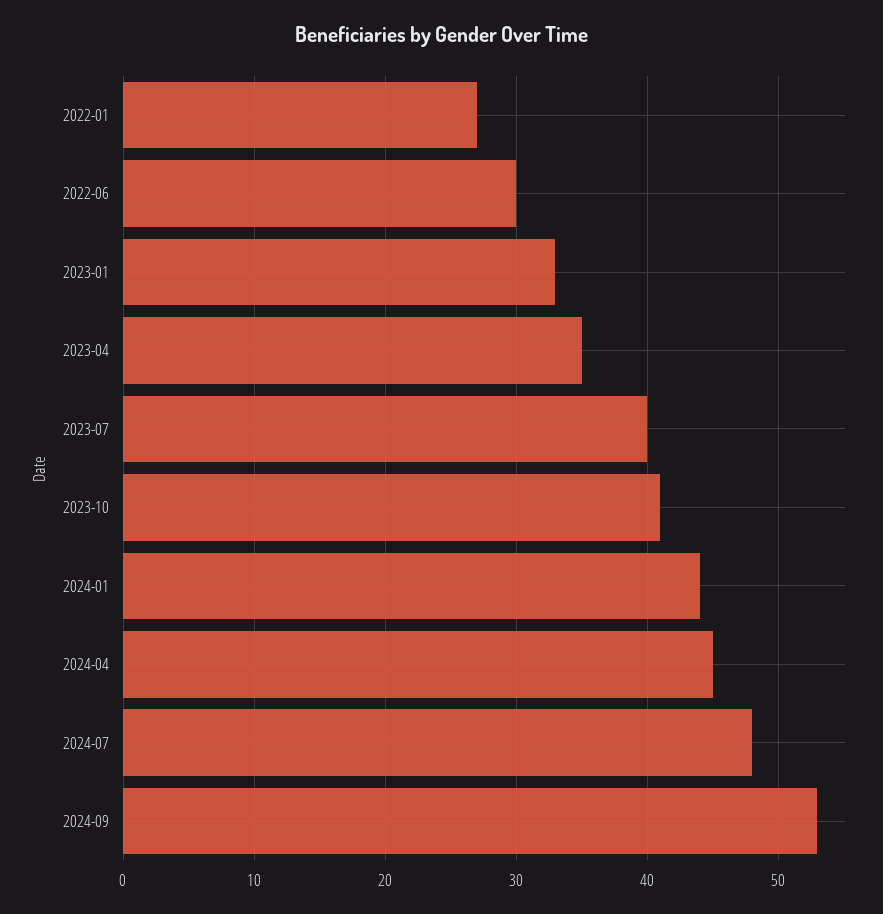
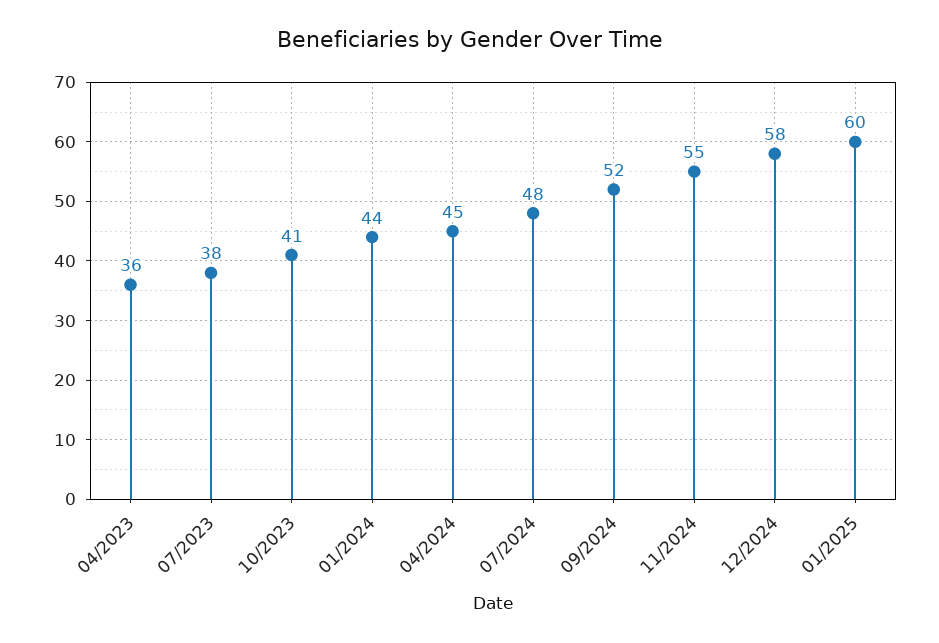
2022-01: 27 -> none
2022-06: 30 -> none
2023-01: 33 -> none
2023-04: 35 -> 36
2023-07: 40 -> 38
2024-09: 53 -> 52
11/2024: none -> 55
12/2024: none -> 58
01/2025: none -> 60

